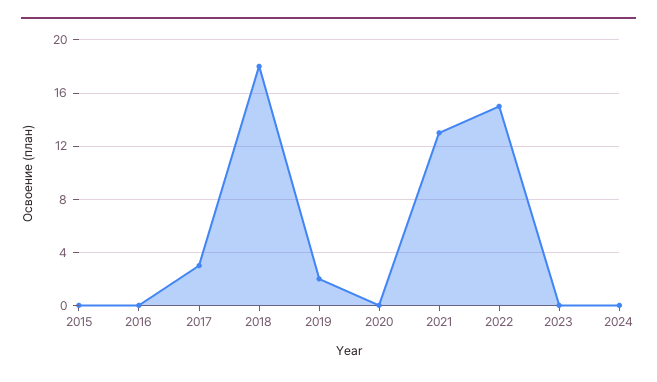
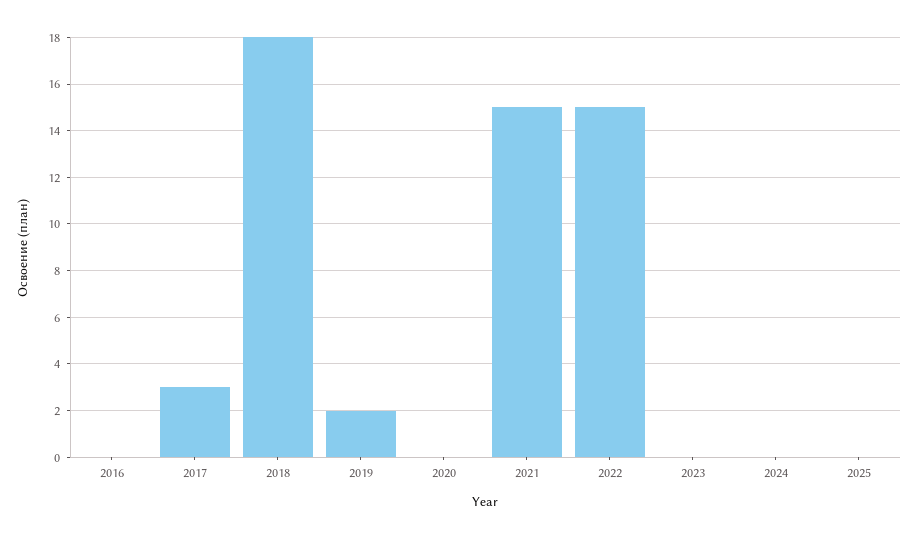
2015: 0 -> none
2021: 13 -> 15
2025: none -> 0

